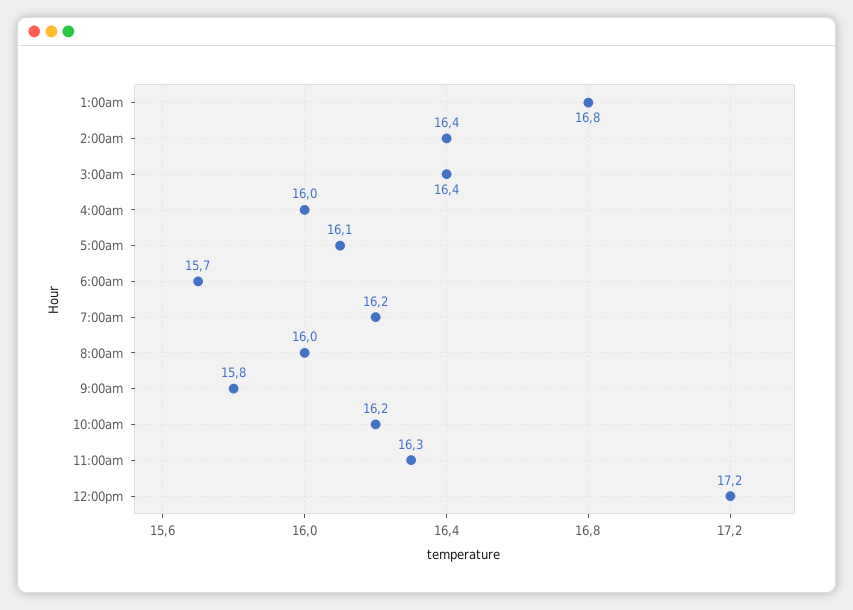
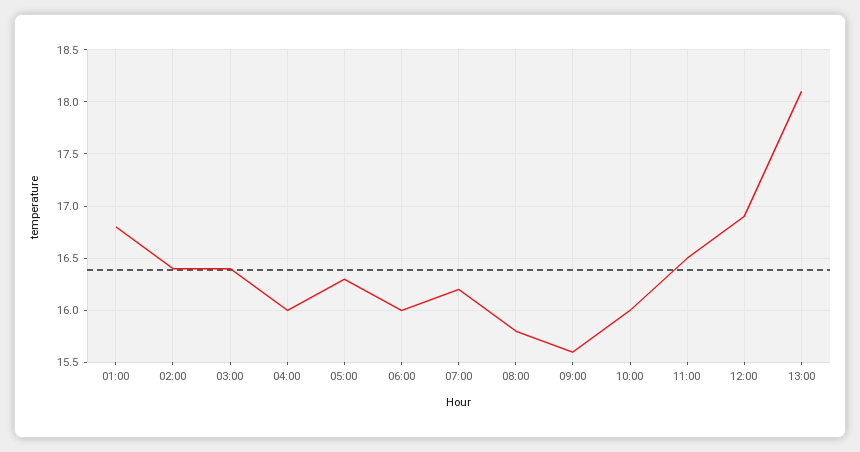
5:00am: 16.1 -> 16.3
6:00am: 15.7 -> 16
8:00am: 16 -> 15.8
9:00am: 15.8 -> 15.6
10:00am: 16.2 -> 16
11:00am: 16.3 -> 16.5
12:00pm: 17.2 -> 16.9
13:00: none -> 18.1

